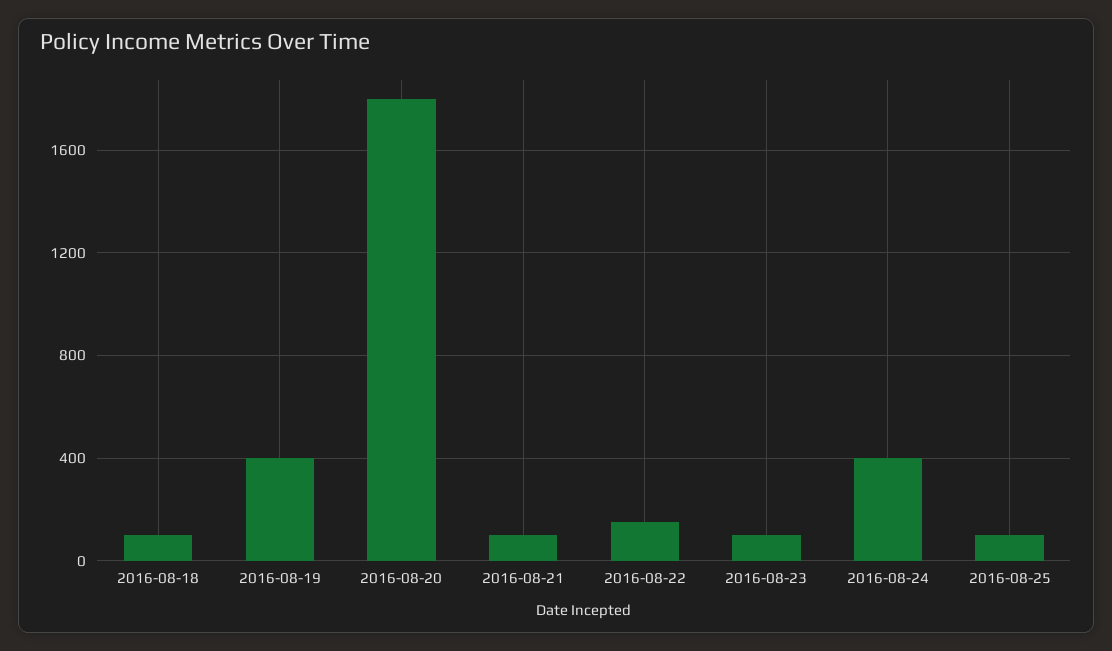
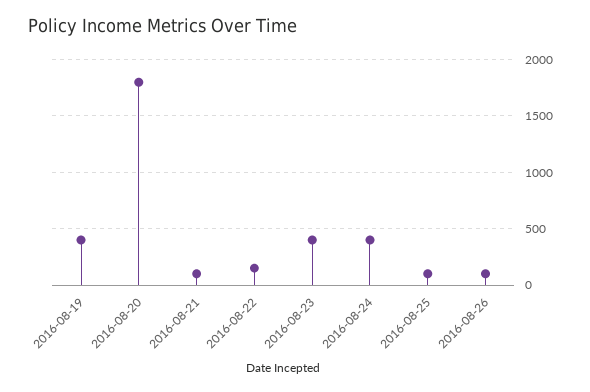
2016-08-18: 100 -> none
2016-08-23: 100 -> 400
2016-08-26: none -> 100

